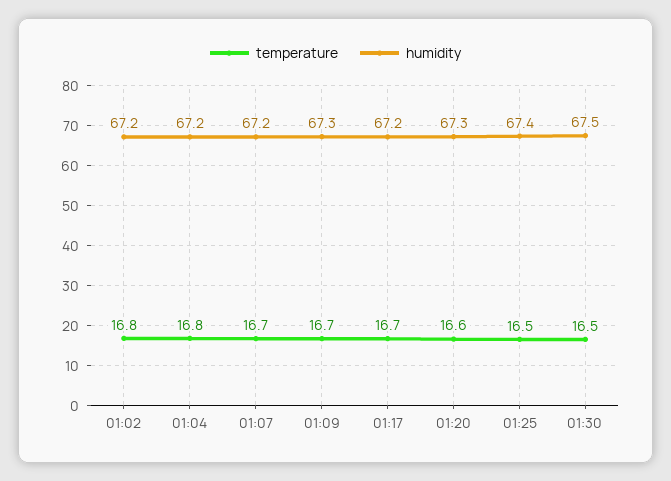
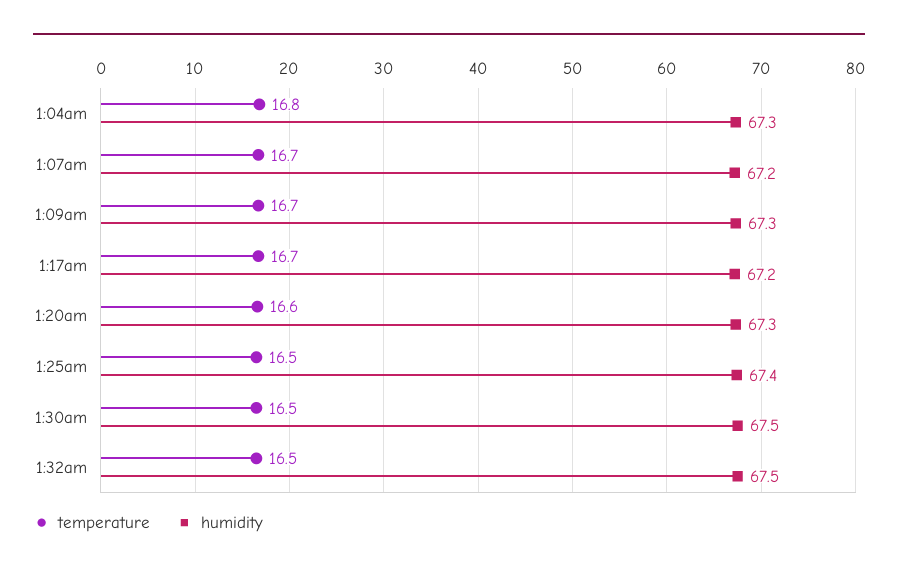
temperature, 01:02: 16.8 -> none
humidity, 01:02: 67.2 -> none
humidity, 01:04: 67.2 -> 67.3
temperature, 1:32am: none -> 16.5
humidity, 1:32am: none -> 67.5

